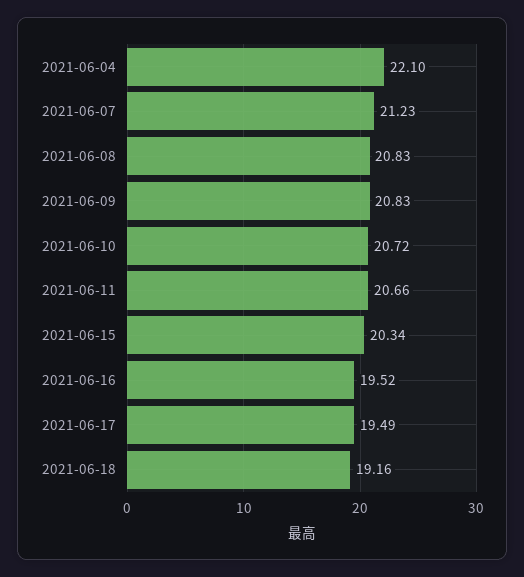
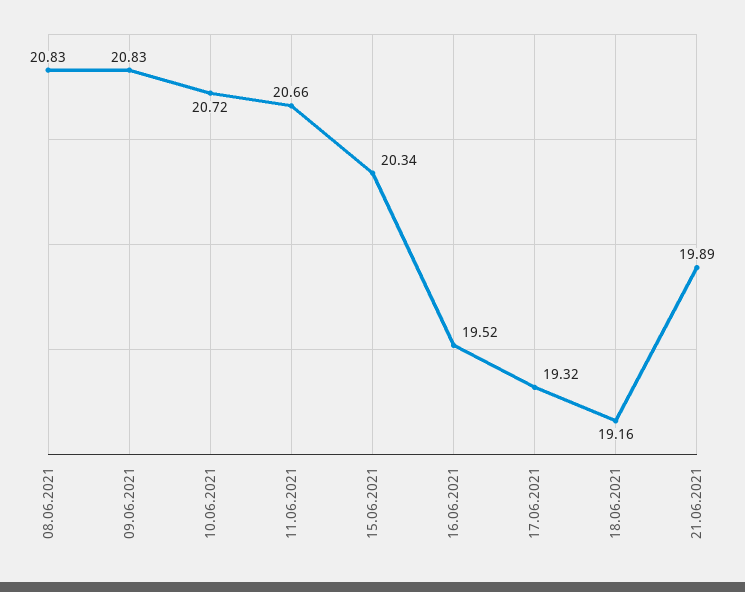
2021-06-04: 22.1 -> none
2021-06-07: 21.23 -> none
2021-06-17: 19.49 -> 19.32
21.06.2021: none -> 19.89

